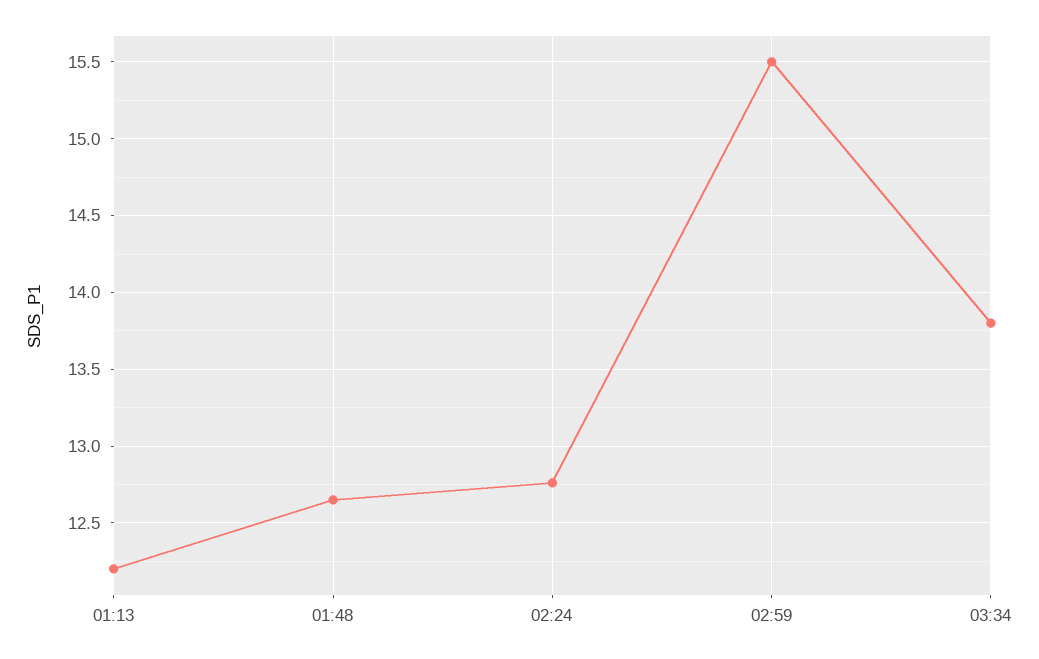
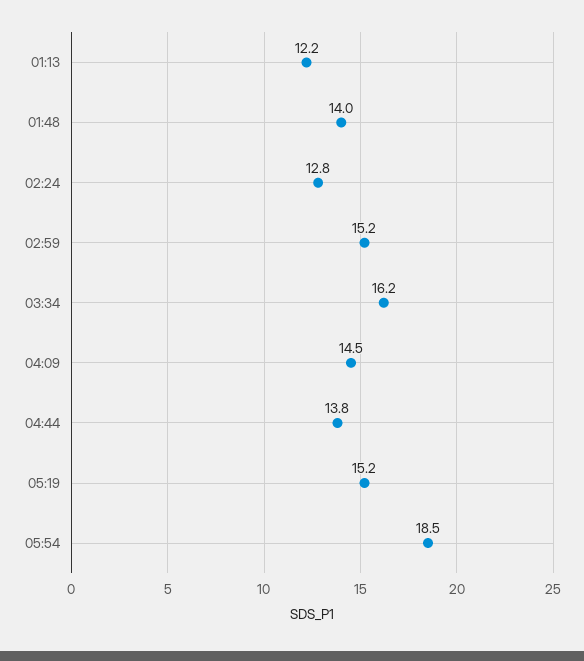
01:48: 12.65 -> 14
02:59: 15.5 -> 15.2
03:34: 13.8 -> 16.2
04:09: none -> 14.5
04:44: none -> 13.8
05:19: none -> 15.2
05:54: none -> 18.5

